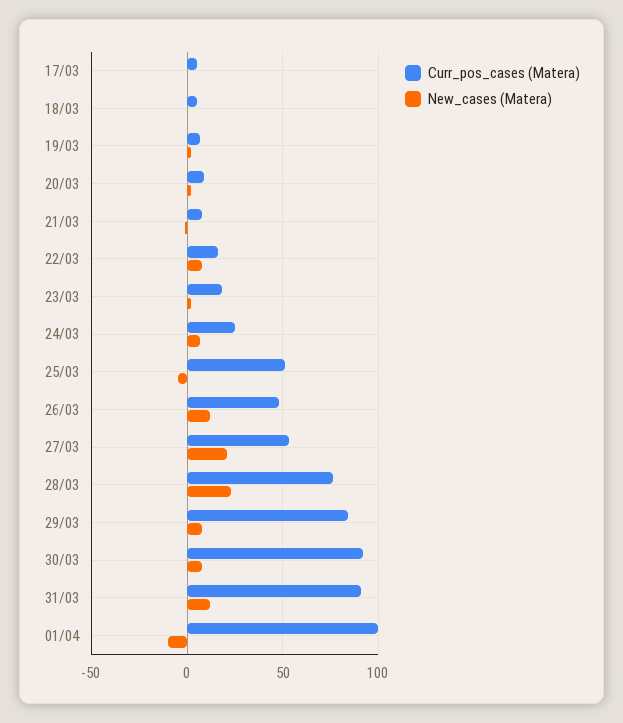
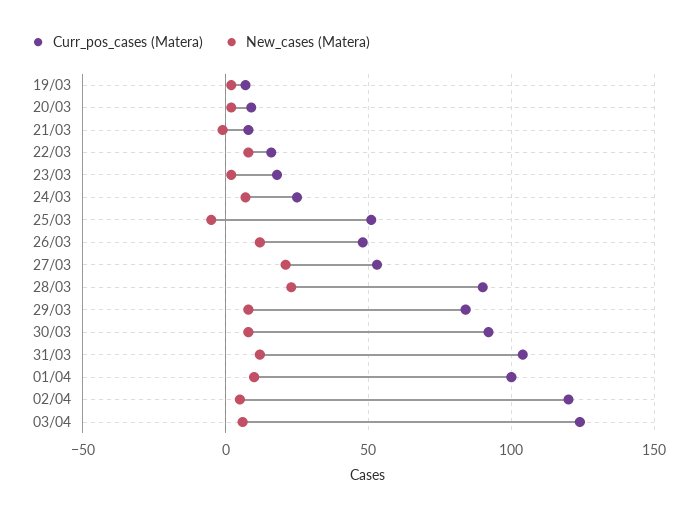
Curr_pos_cases (Matera), 17/03: 5 -> none
New_cases (Matera), 17/03: 0 -> none
Curr_pos_cases (Matera), 18/03: 5 -> none
New_cases (Matera), 18/03: 0 -> none
Curr_pos_cases (Matera), 28/03: 75 -> 90
Curr_pos_cases (Matera), 31/03: 90 -> 105
New_cases (Matera), 01/04: -10 -> 10
Curr_pos_cases (Matera), 02/04: none -> 120
New_cases (Matera), 02/04: none -> 5
Curr_pos_cases (Matera), 03/04: none -> 125
New_cases (Matera), 03/04: none -> 5

